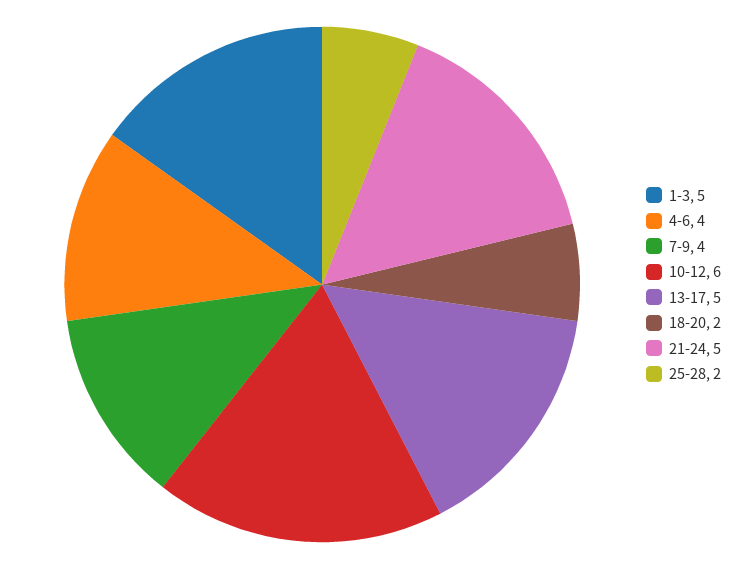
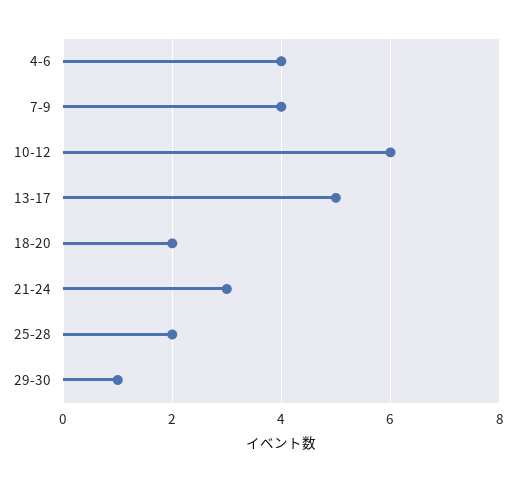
1-3: 5 -> none
21-24: 5 -> 3
29-30: none -> 1

